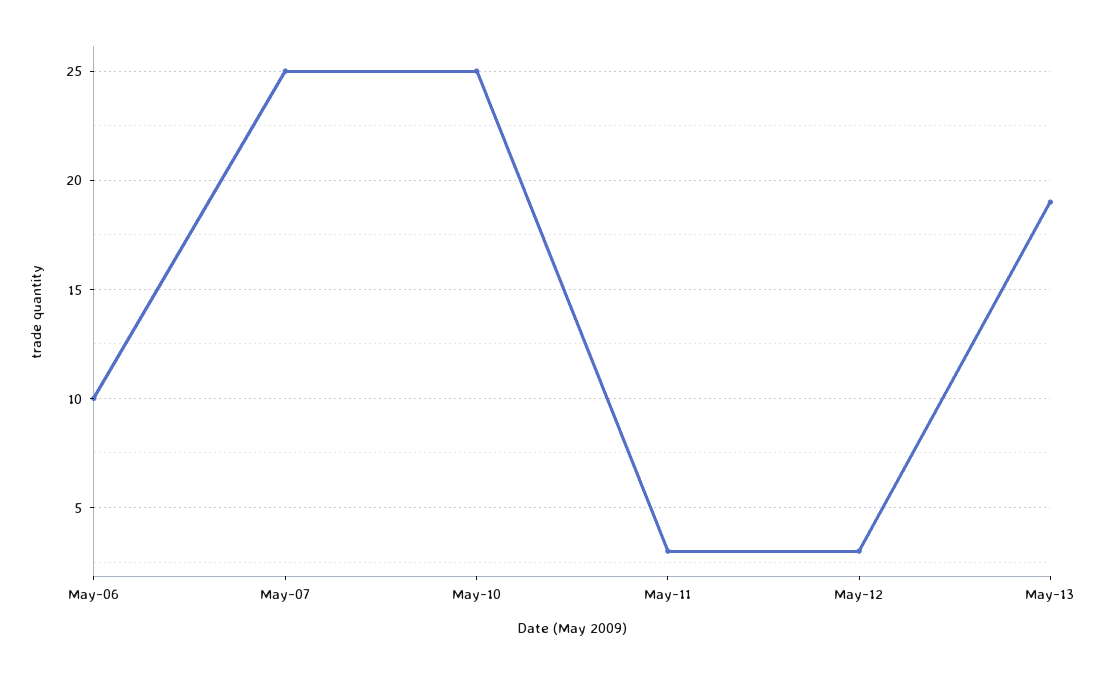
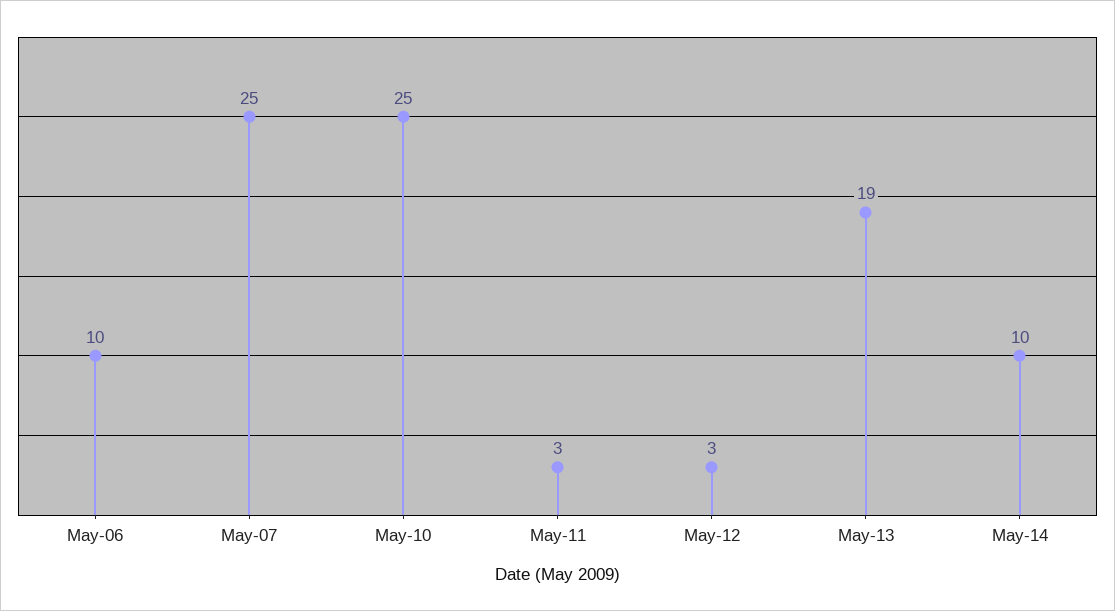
May-14: none -> 10

